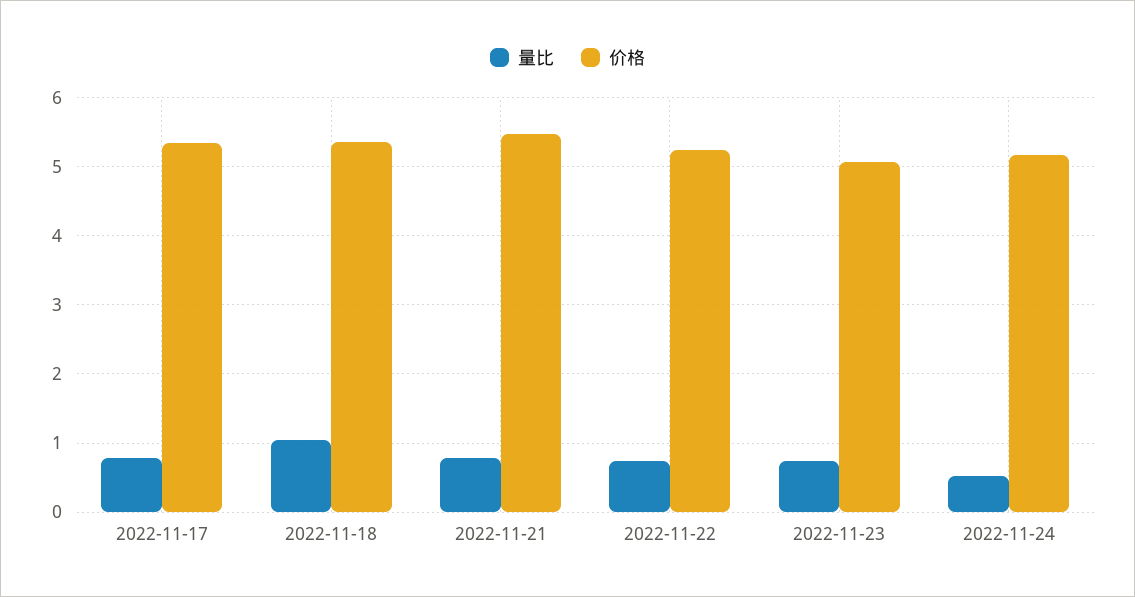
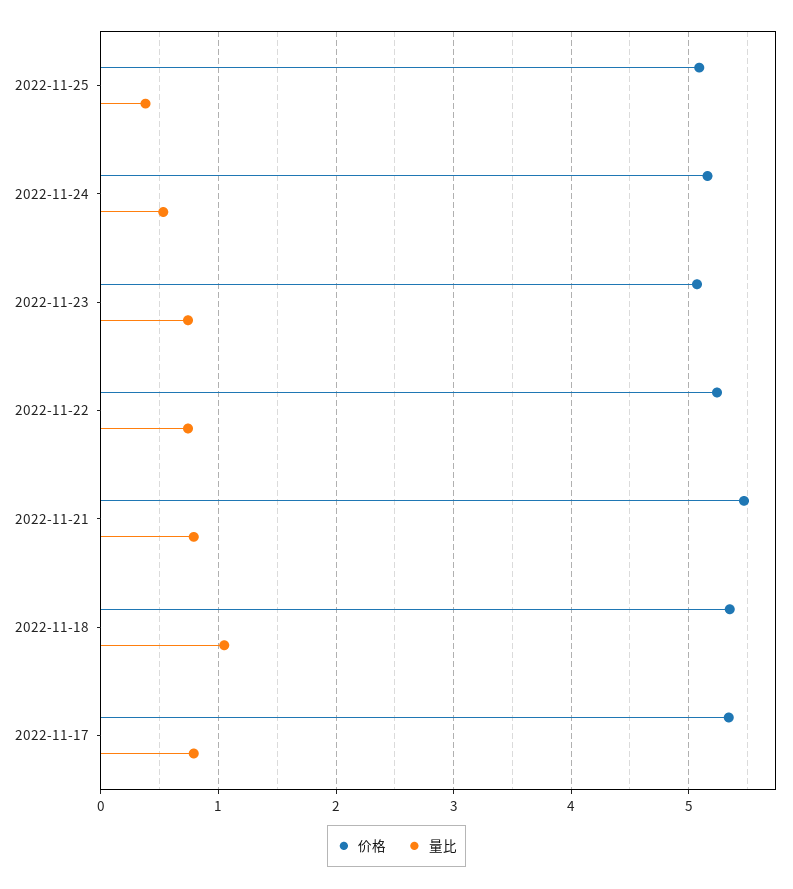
价格, 2022-11-25: none -> 5.1
量比, 2022-11-25: none -> 0.4

